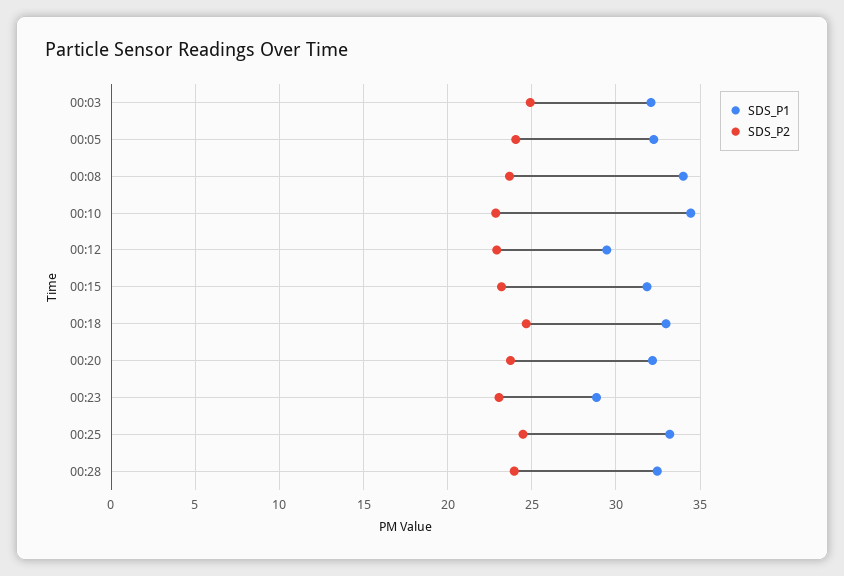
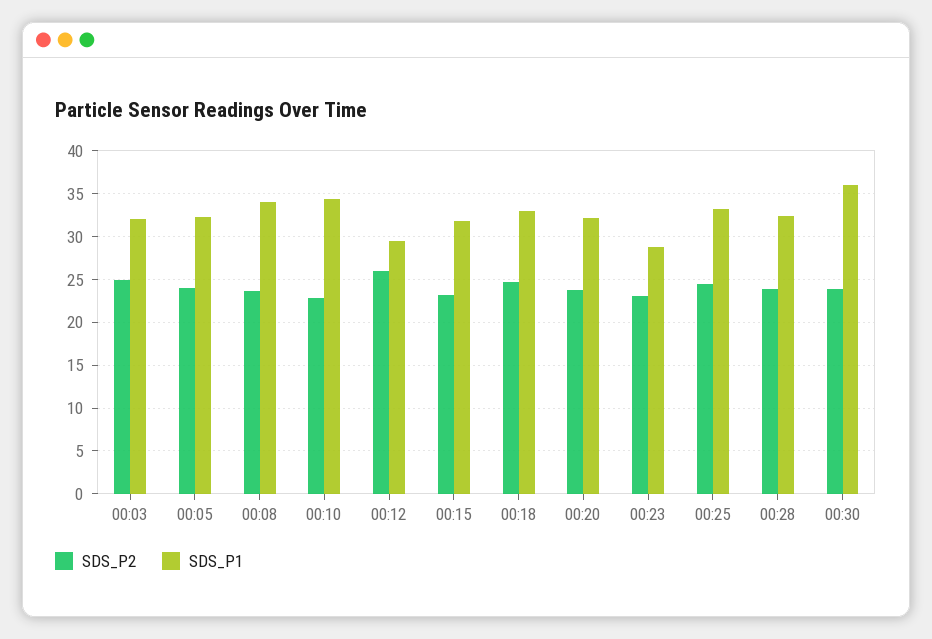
SDS_P2, 00:12: 23 -> 26
SDS_P2, 00:30: none -> 24
SDS_P1, 00:30: none -> 36

